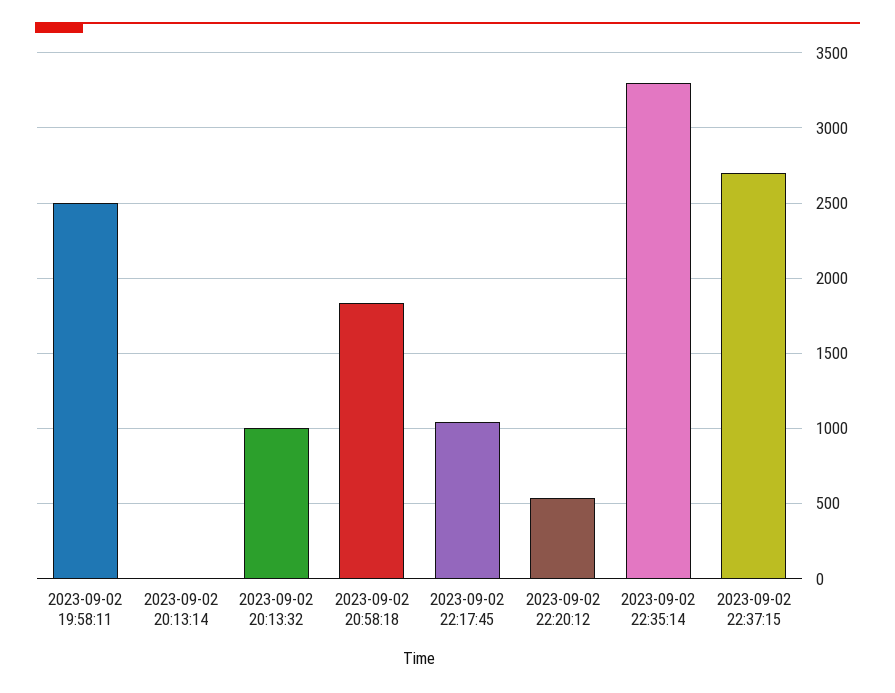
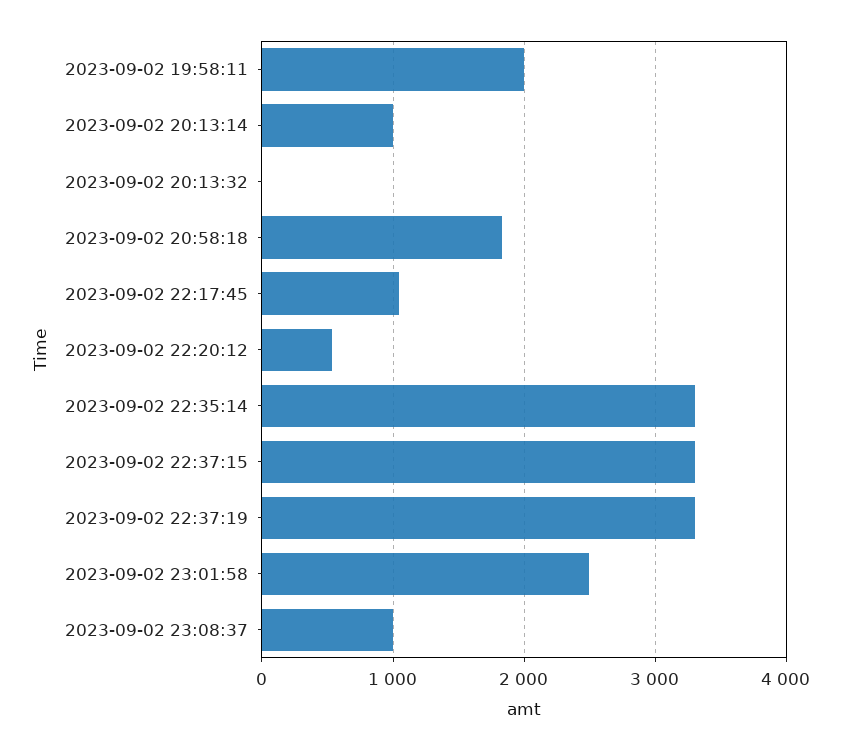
2023-09-02 19:58:11: 2500 -> 2000
2023-09-02 20:13:14: 0 -> 1000
2023-09-02 20:13:32: 1000 -> 0
2023-09-02 22:37:15: 2700 -> 3300
2023-09-02 22:37:19: none -> 3300
2023-09-02 23:01:58: none -> 2500
2023-09-02 23:08:37: none -> 1000

